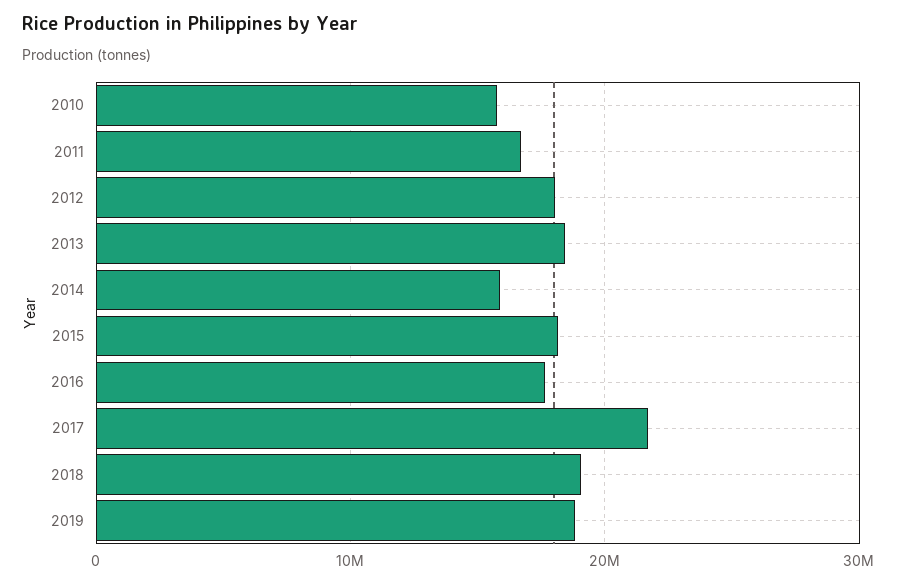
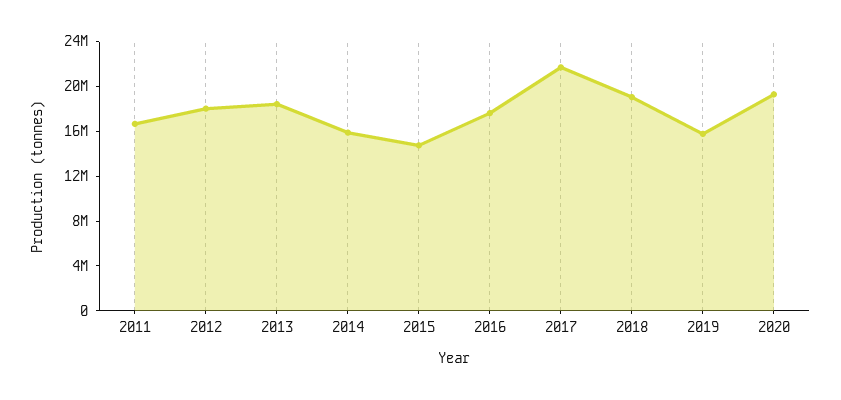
2010: 16000000 -> none
2015: 18000000 -> 15000000
2019: 19000000 -> 16000000
2020: none -> 19000000

